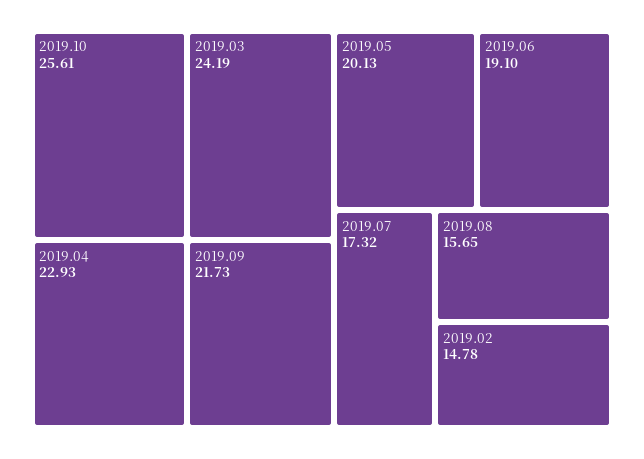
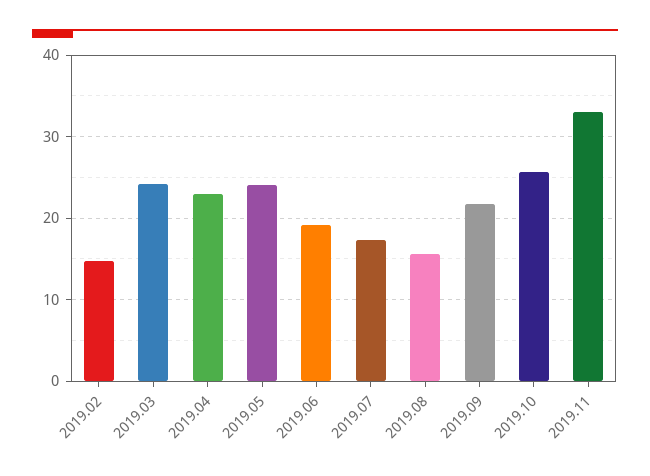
2019.05: 20.13 -> 24
2019.11: none -> 33

